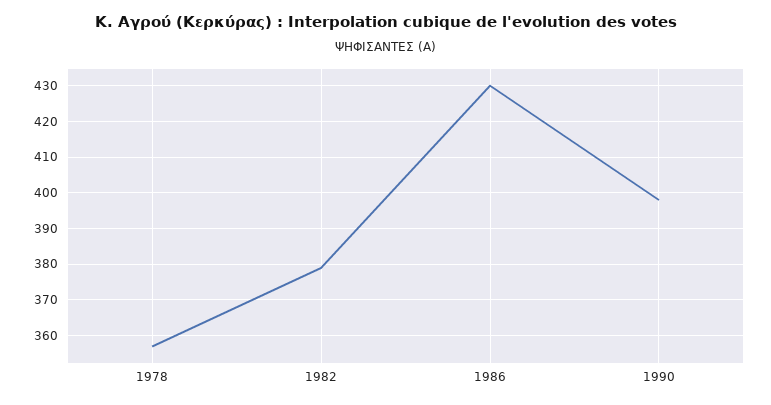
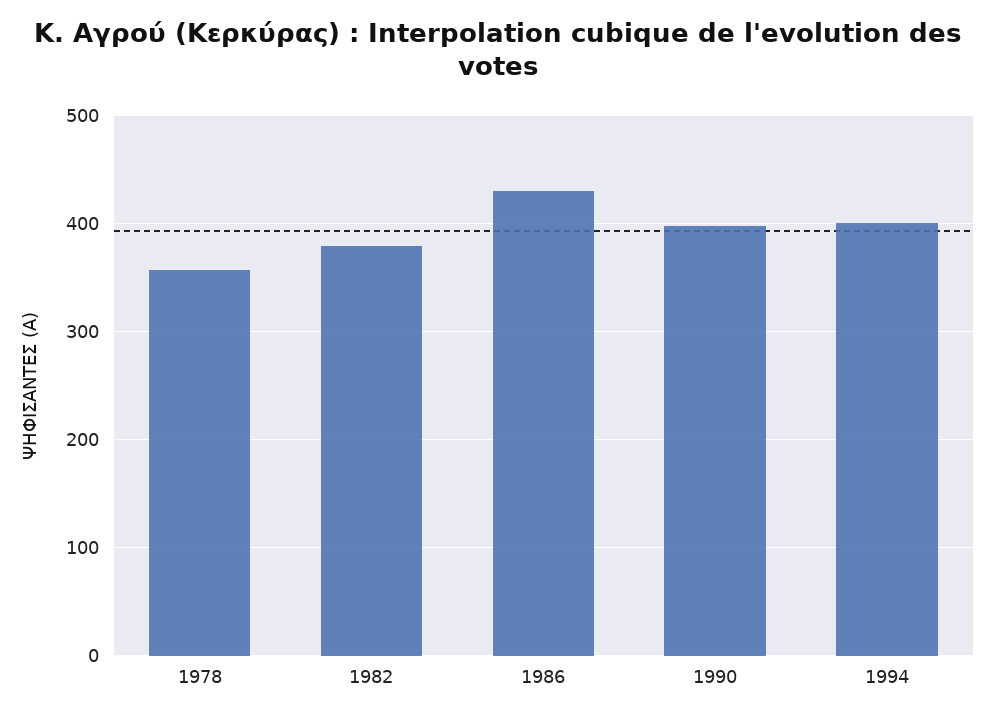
1994: none -> 400

